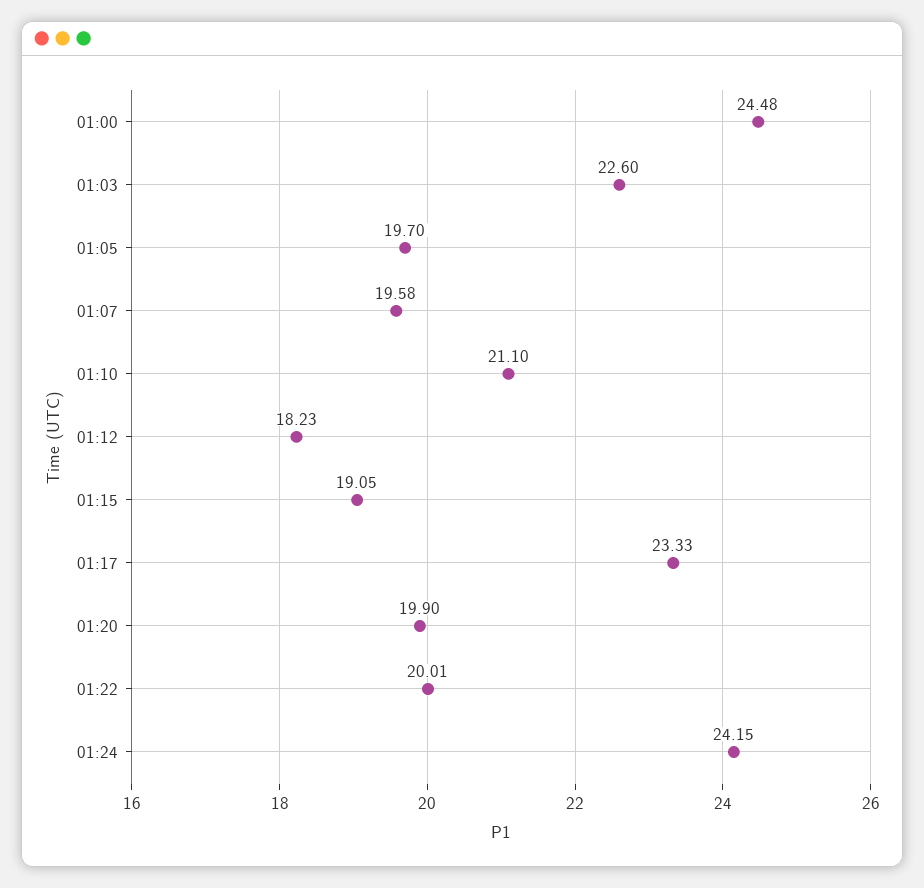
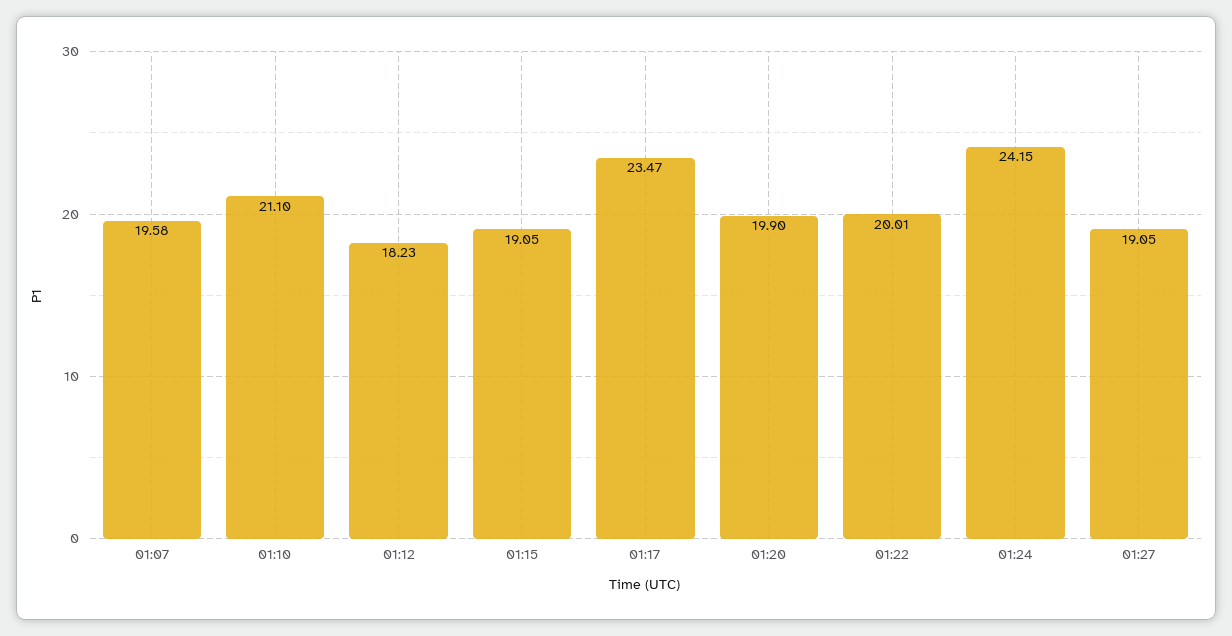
01:00: 24.48 -> none
01:03: 22.6 -> none
01:05: 19.7 -> none
01:17: 23.33 -> 23.47
01:27: none -> 19.05

